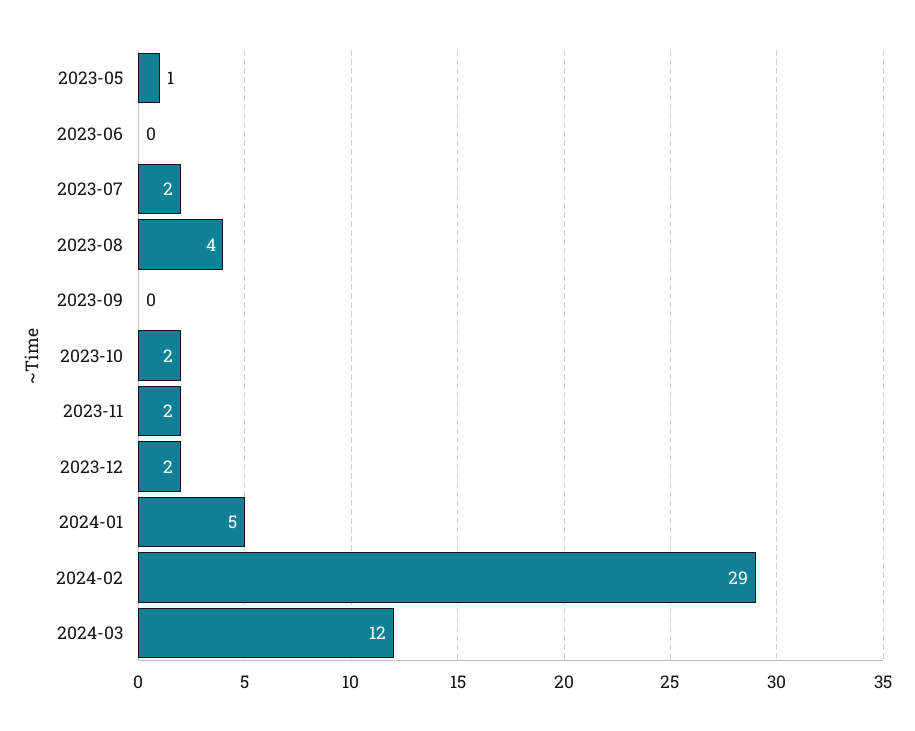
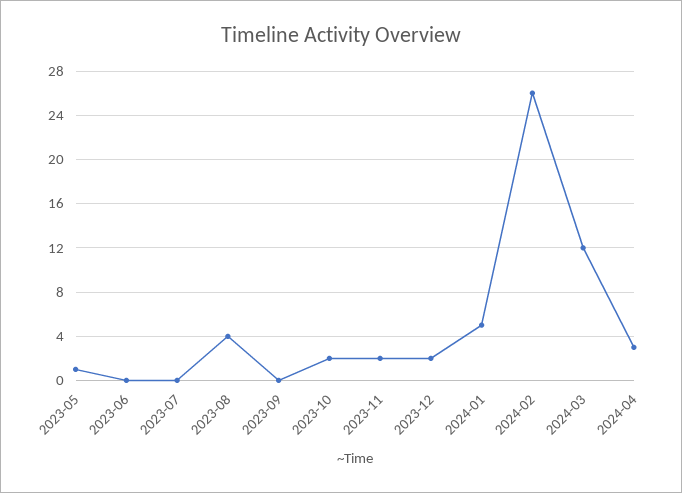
2023-07: 2 -> 0
2024-02: 29 -> 26
2024-04: none -> 3

